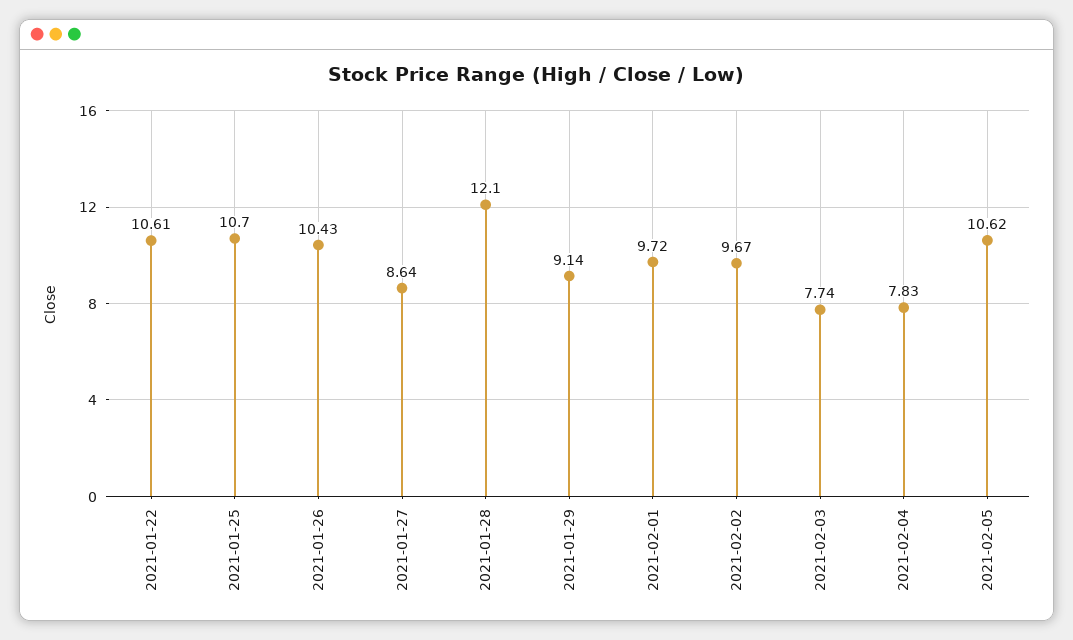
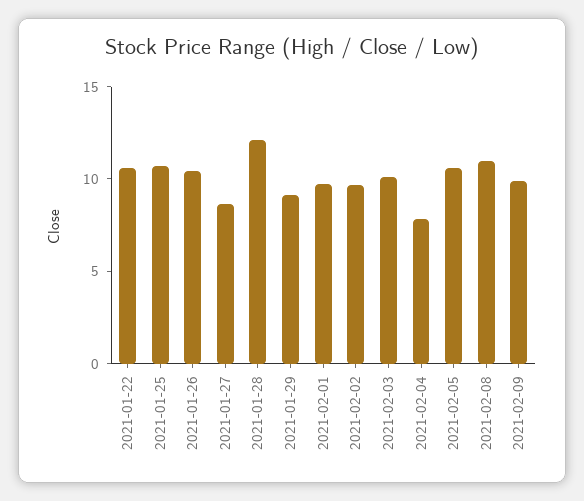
2021-02-03: 7.74 -> 10
2021-02-08: none -> 11
2021-02-09: none -> 10

